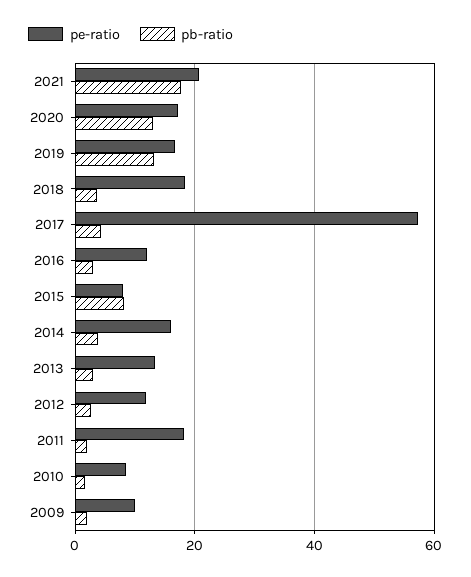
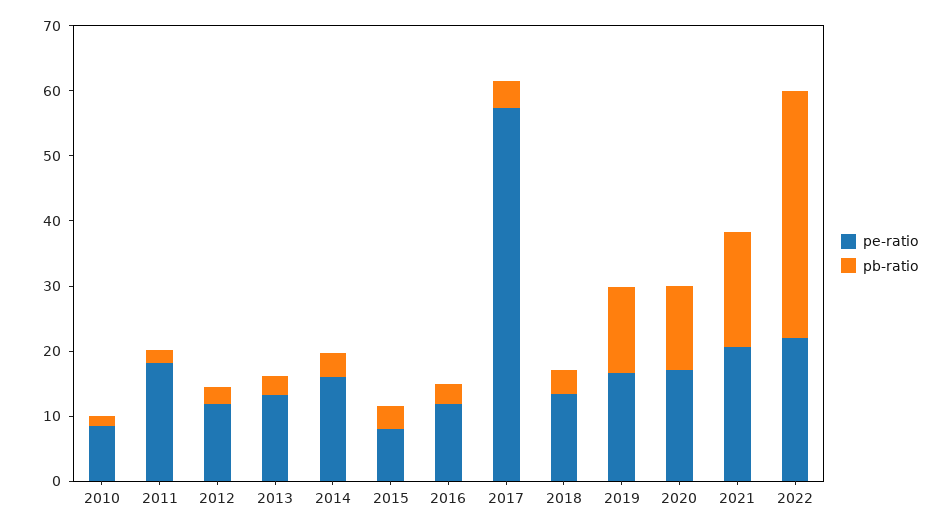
pe-ratio, 2018: 18 -> 14
pb-ratio, 2015: 8 -> 4
pe-ratio, 2009: 10 -> none
pb-ratio, 2009: 2 -> none
pe-ratio, 2022: none -> 22
pb-ratio, 2022: none -> 38

